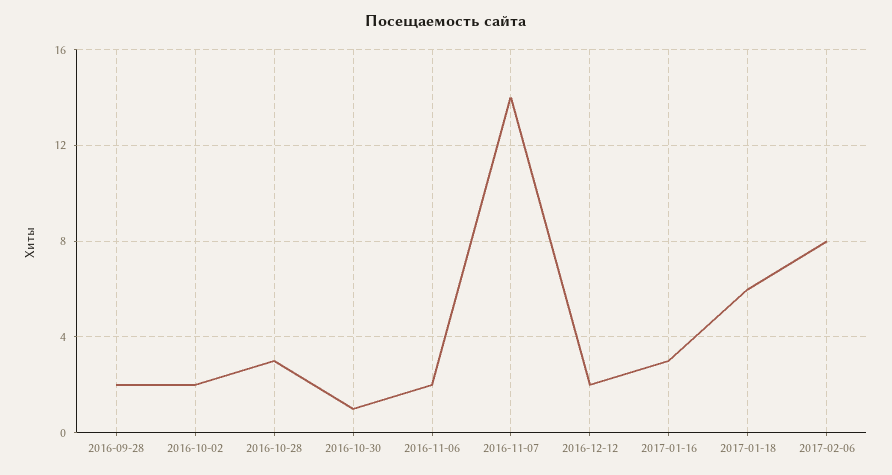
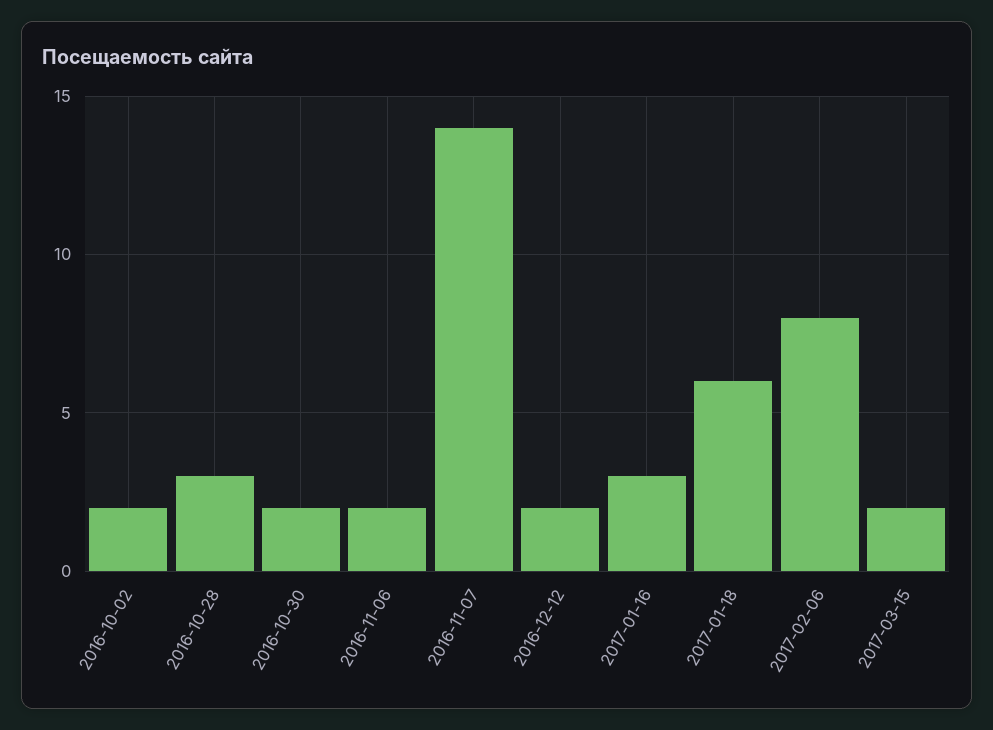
2016-09-28: 2 -> none
2016-10-30: 1 -> 2
2017-03-15: none -> 2

